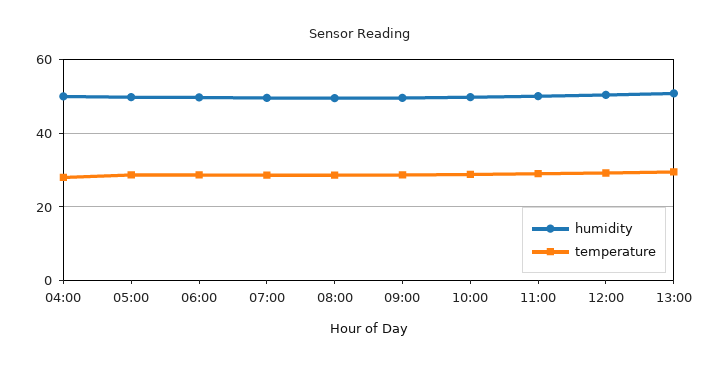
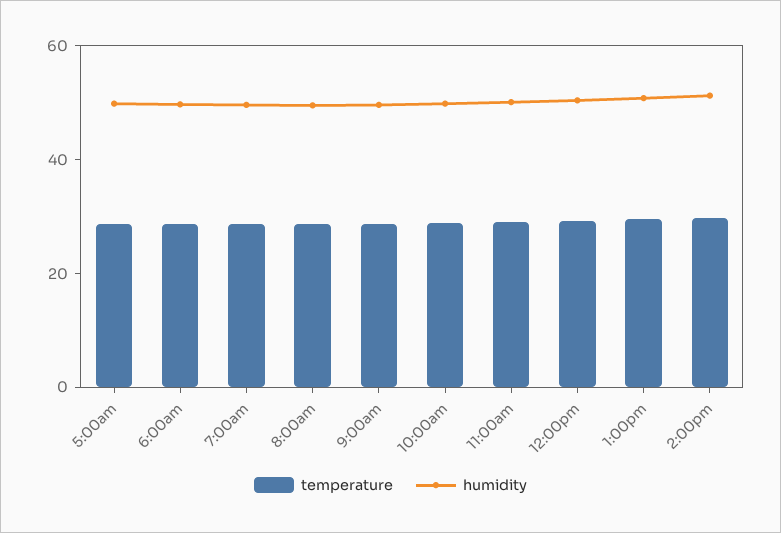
humidity, 04:00: 50 -> none
temperature, 04:00: 28 -> none
temperature, 2:00pm: none -> 30
humidity, 2:00pm: none -> 50

